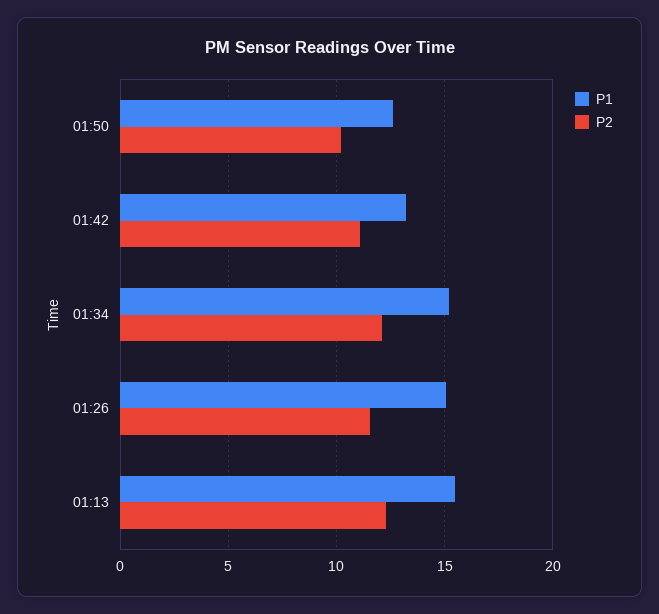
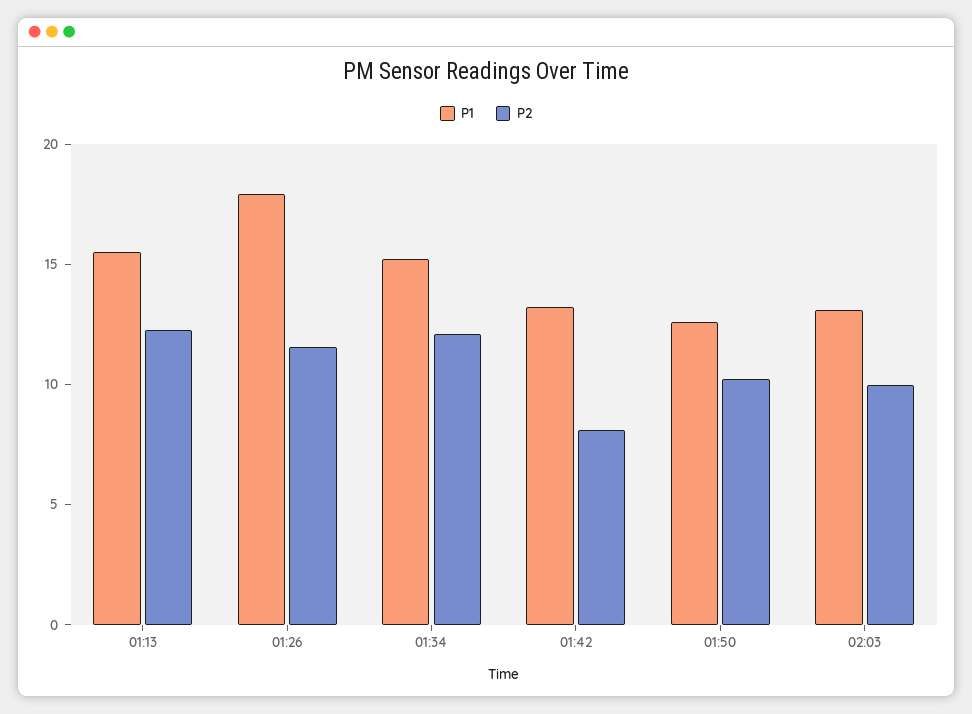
P2, 01:42: 11 -> 8
P1, 01:26: 15 -> 18
P1, 02:03: none -> 13
P2, 02:03: none -> 10

